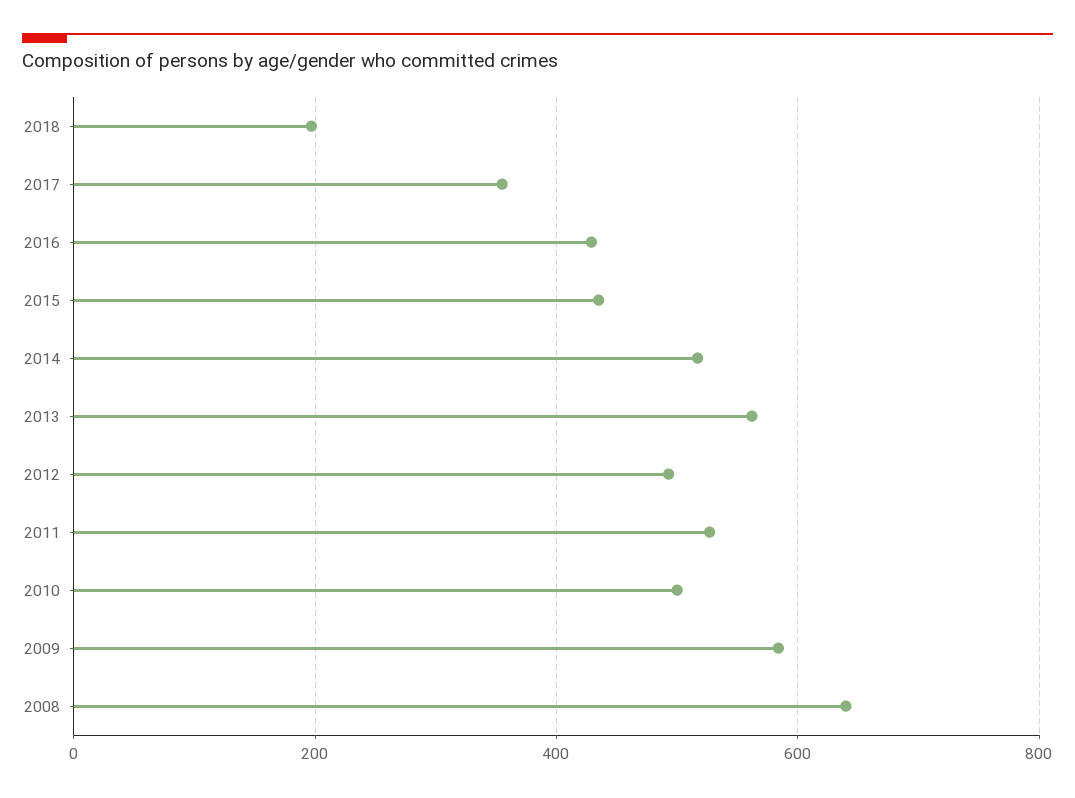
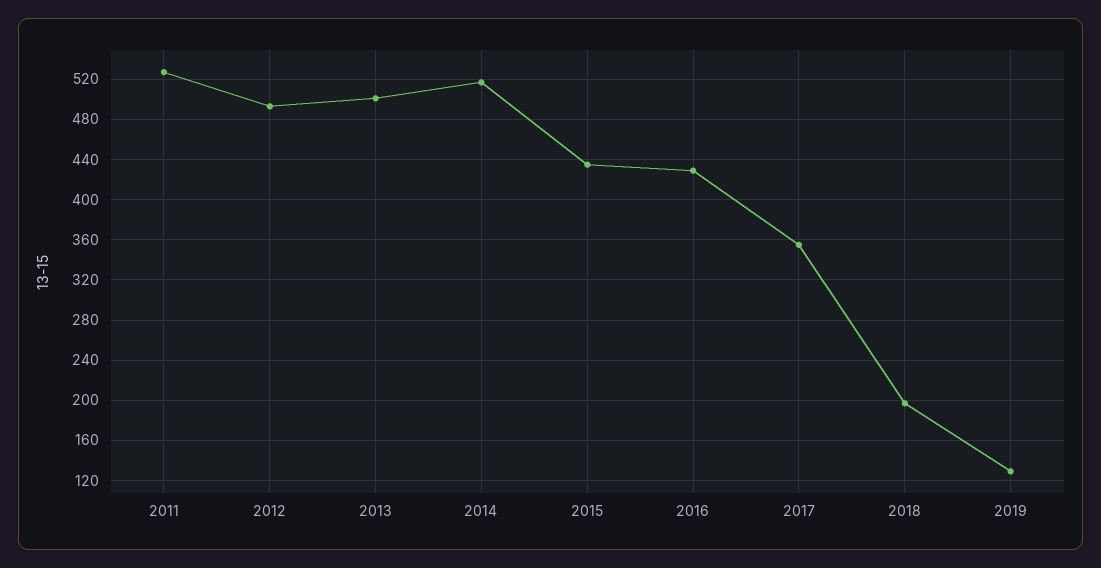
2013: 560 -> 500
2010: 500 -> none
2009: 580 -> none
2008: 640 -> none
2019: none -> 130

